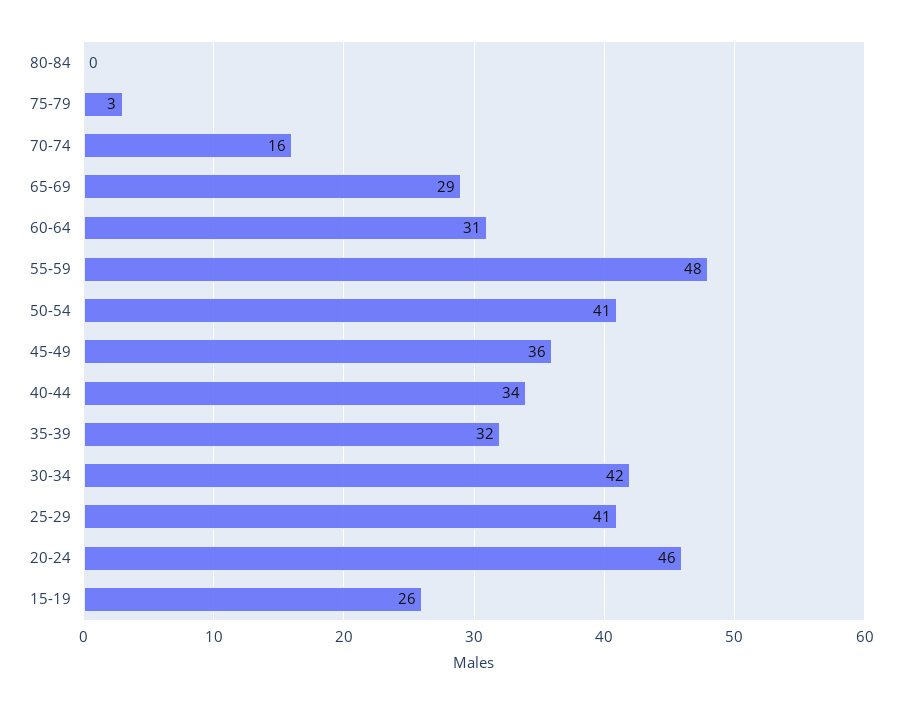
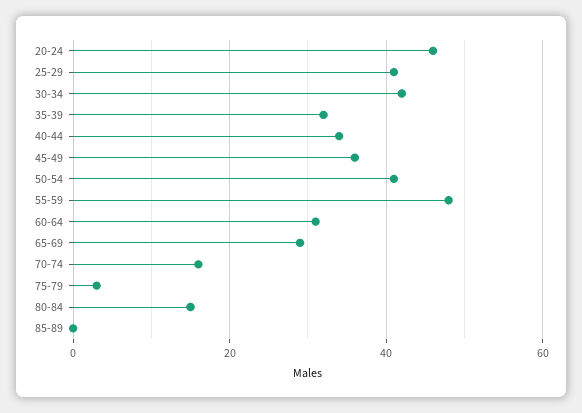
80-84: 0 -> 15
15-19: 26 -> none
85-89: none -> 0

